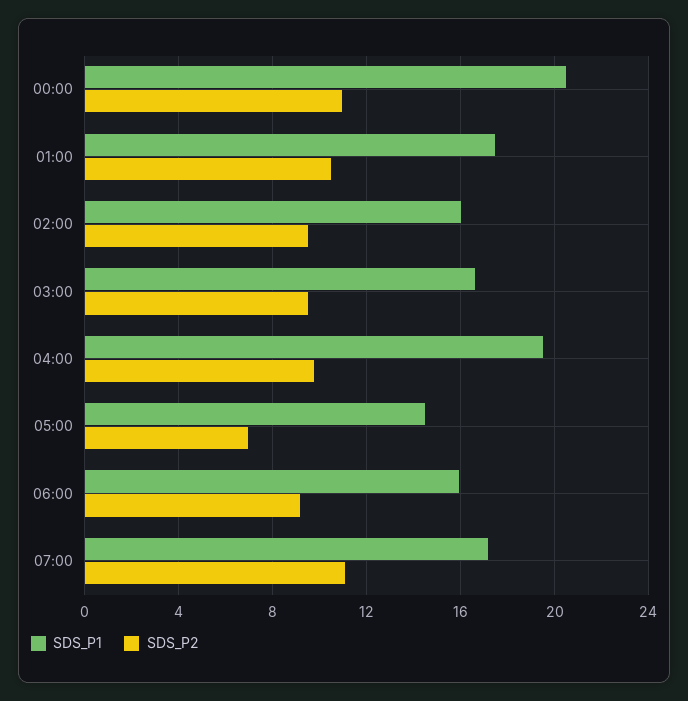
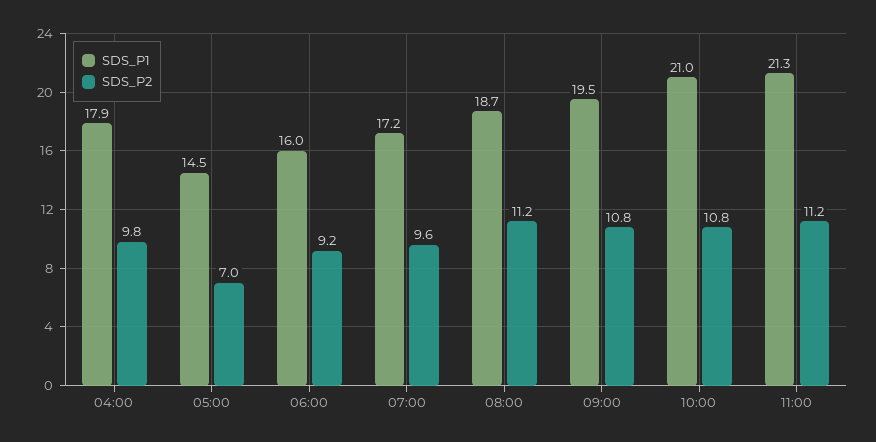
SDS_P1, 00:00: 20.5 -> none
SDS_P2, 00:00: 11 -> none
SDS_P1, 01:00: 17.5 -> none
SDS_P2, 01:00: 10.5 -> none
SDS_P1, 02:00: 16 -> none
SDS_P2, 02:00: 9.5 -> none
SDS_P1, 03:00: 16.5 -> none
SDS_P2, 03:00: 9.5 -> none
SDS_P1, 04:00: 19.5 -> 17.9
SDS_P2, 07:00: 11 -> 9.6
SDS_P1, 08:00: none -> 18.7
SDS_P2, 08:00: none -> 11.2
SDS_P1, 09:00: none -> 19.5
SDS_P2, 09:00: none -> 10.8
SDS_P1, 10:00: none -> 21
SDS_P2, 10:00: none -> 10.8
SDS_P1, 11:00: none -> 21.3
SDS_P2, 11:00: none -> 11.2

